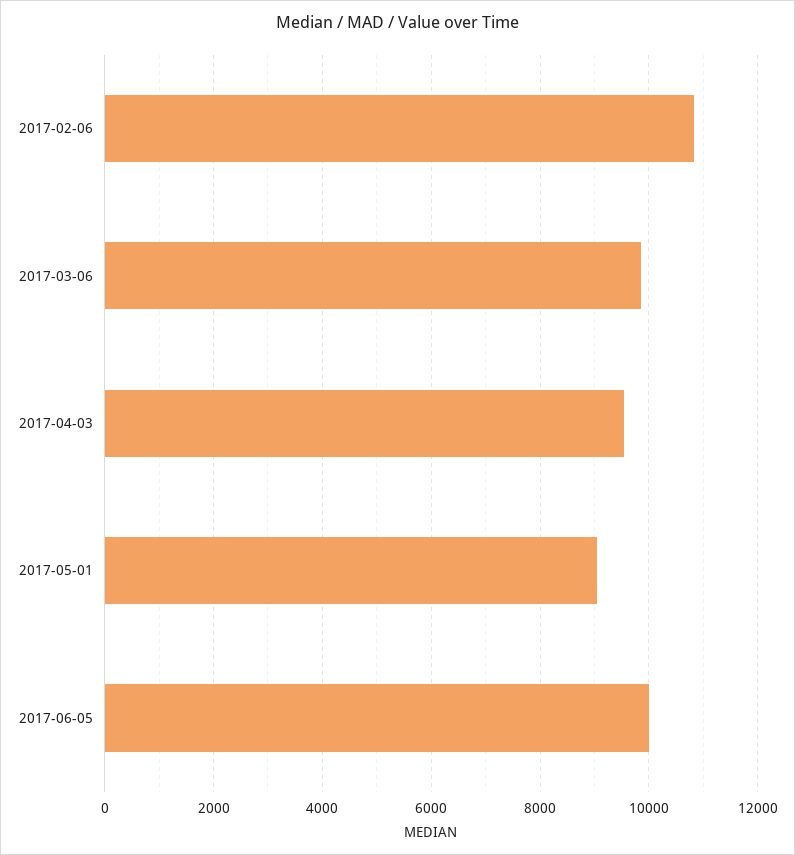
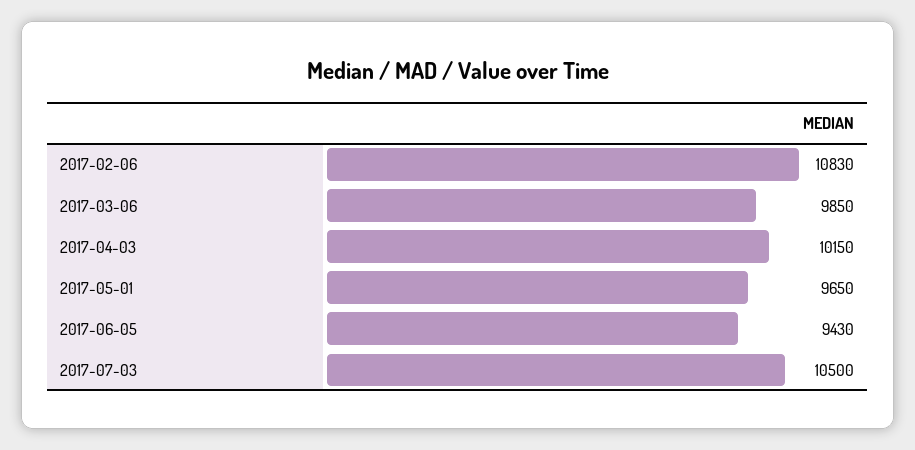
2017-04-03: 9600 -> 10150
2017-05-01: 9000 -> 9650
2017-06-05: 10000 -> 9430
2017-07-03: none -> 10500

